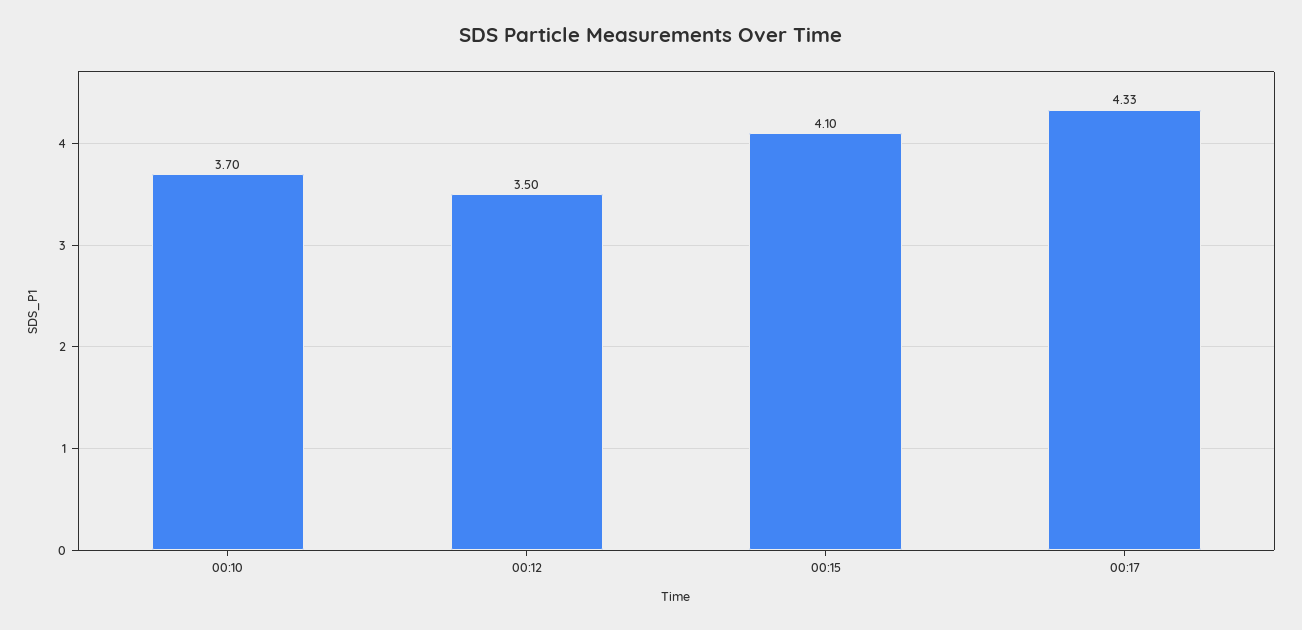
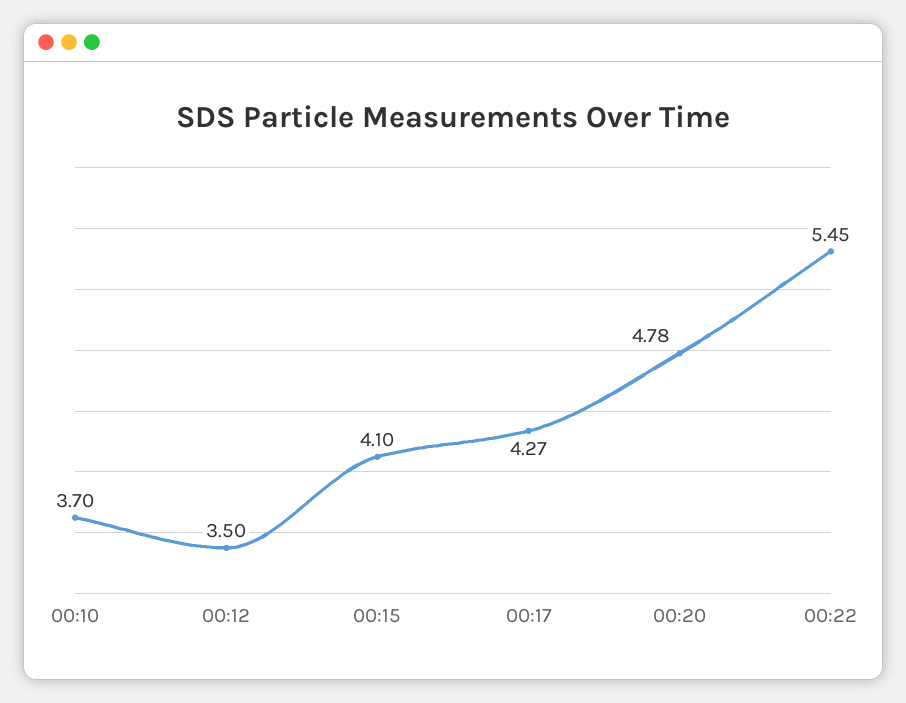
00:17: 4.33 -> 4.27
00:20: none -> 4.78
00:22: none -> 5.45

